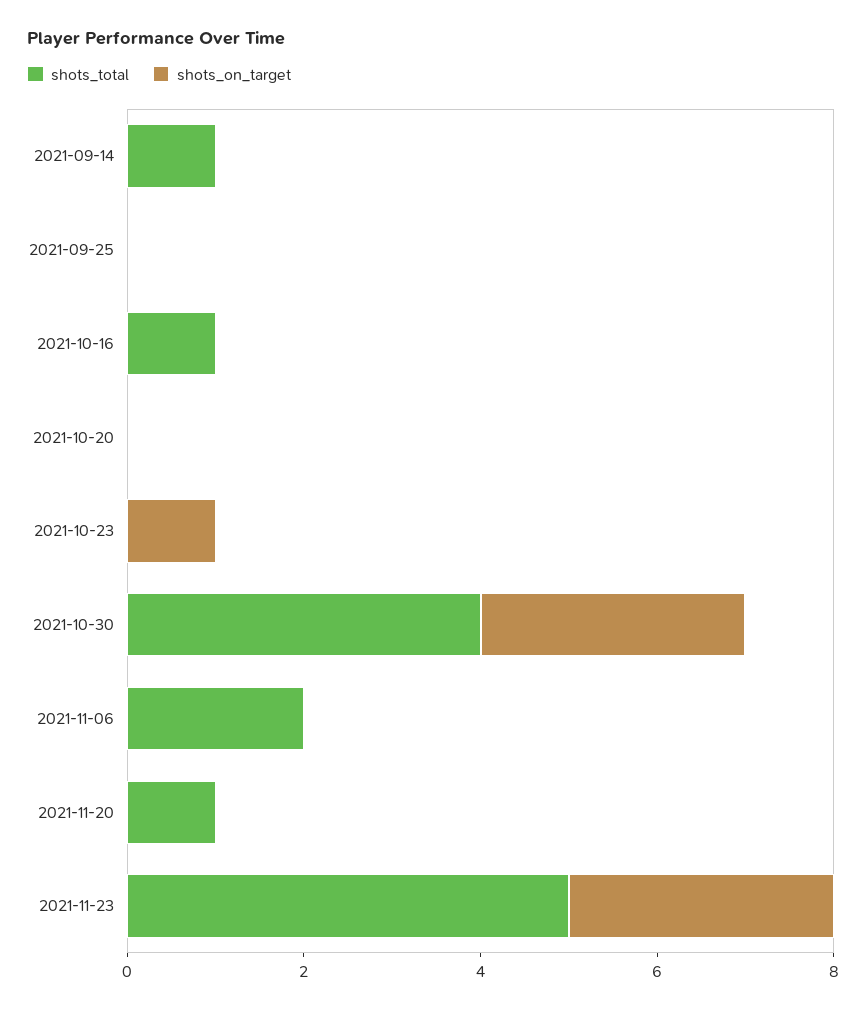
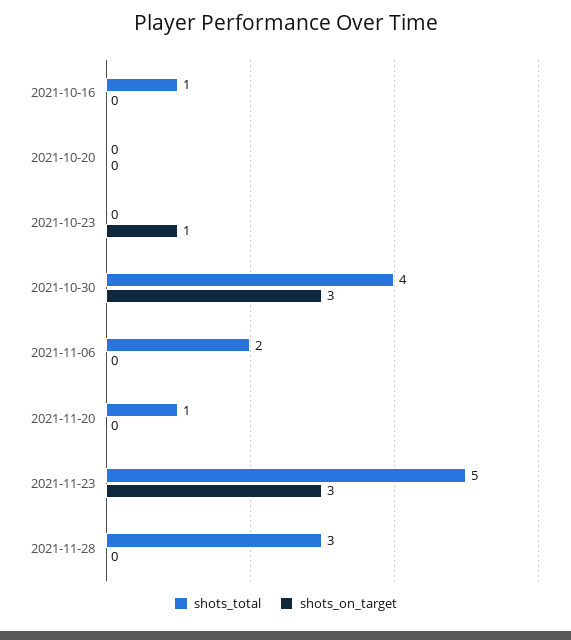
shots_total, 2021-09-14: 1 -> none
shots_on_target, 2021-09-14: 0 -> none
shots_total, 2021-09-25: 0 -> none
shots_on_target, 2021-09-25: 0 -> none
shots_total, 2021-11-28: none -> 3
shots_on_target, 2021-11-28: none -> 0

